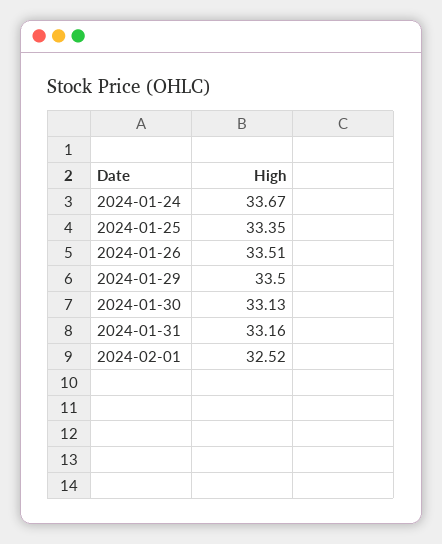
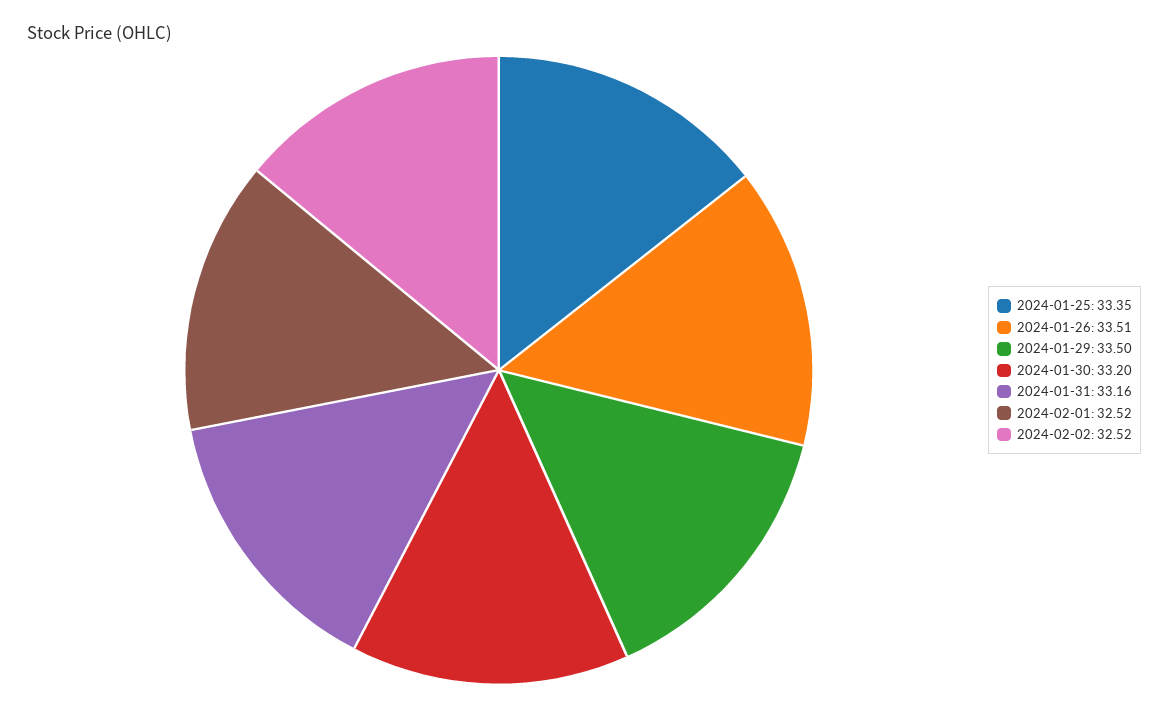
2024-01-24: 33.67 -> none
2024-01-30: 33.13 -> 33.2
2024-02-02: none -> 32.52

